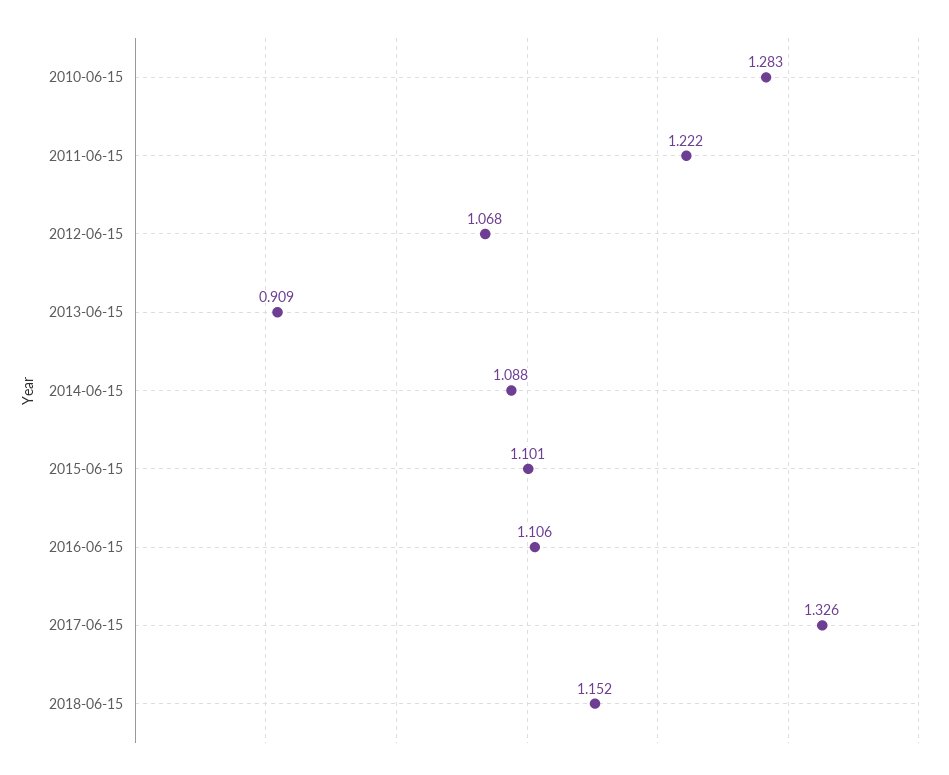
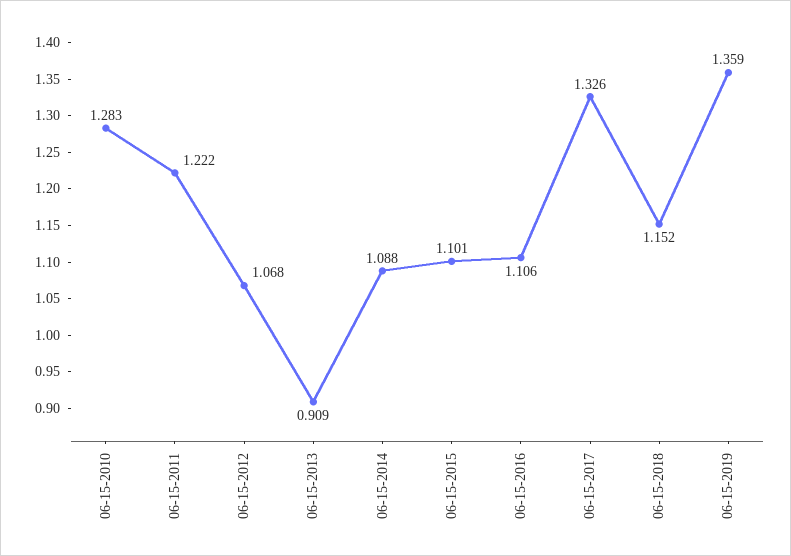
06-15-2019: none -> 1.359

